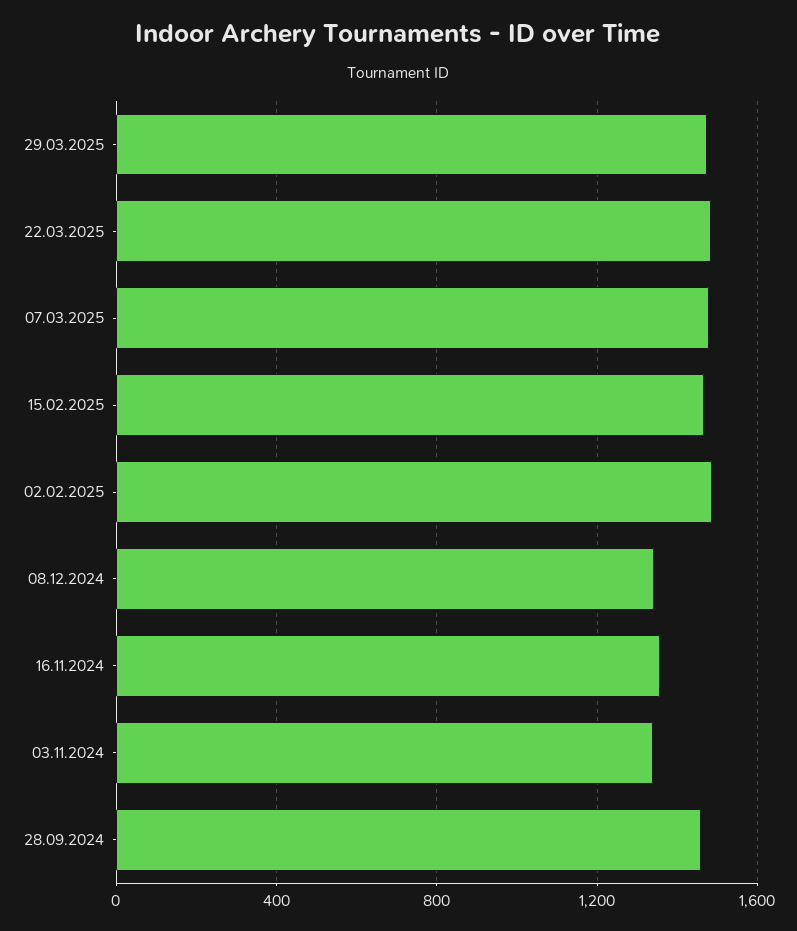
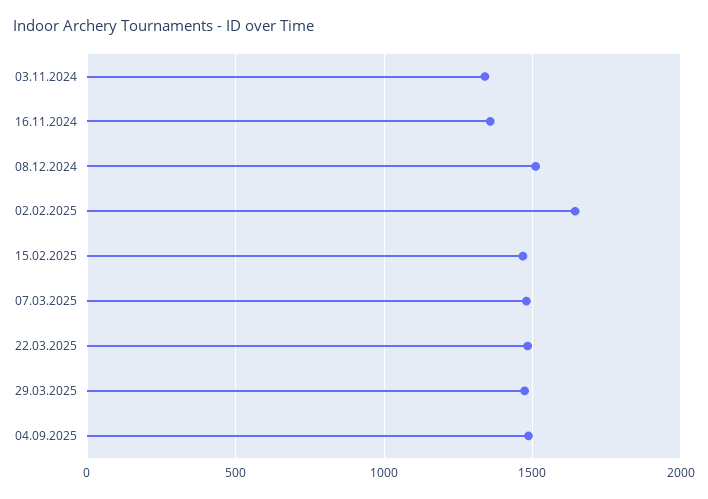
02.02.2025: 1500 -> 1650
08.12.2024: 1350 -> 1500
28.09.2024: 1450 -> none
04.09.2025: none -> 1500

